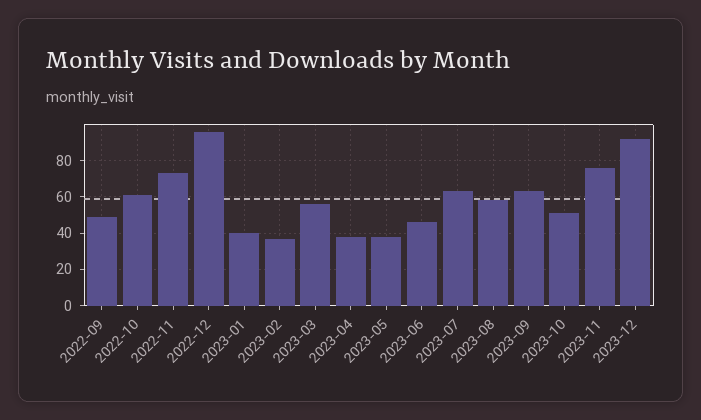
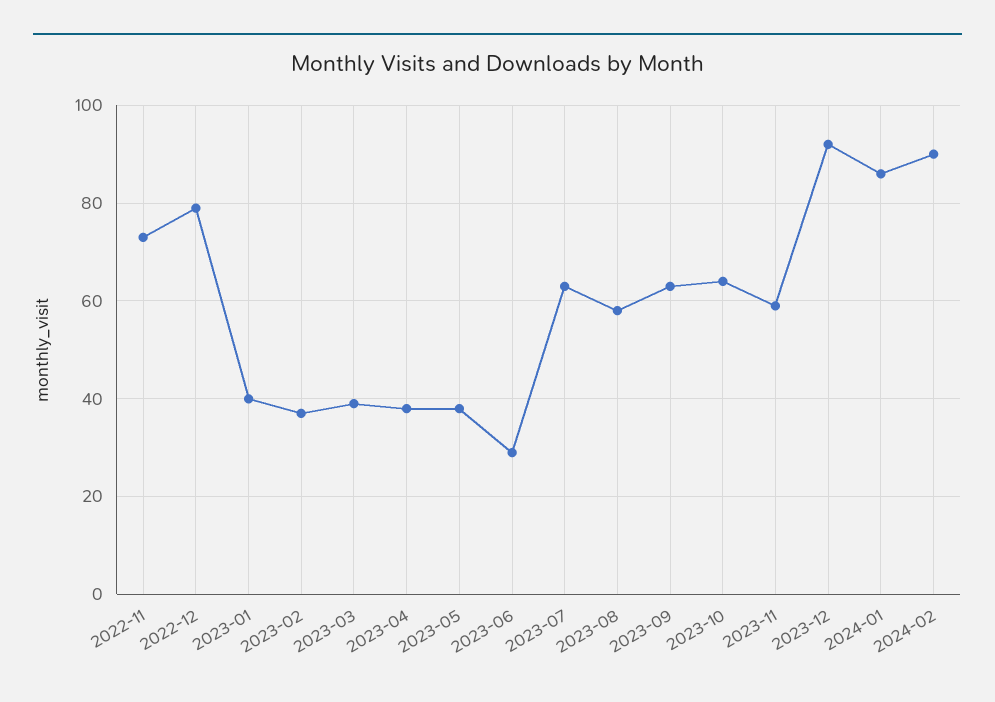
2022-09: 50 -> none
2022-10: 60 -> none
2022-12: 95 -> 80
2023-03: 55 -> 40
2023-06: 45 -> 30
2023-10: 50 -> 65
2023-11: 75 -> 60
2024-01: none -> 85
2024-02: none -> 90

